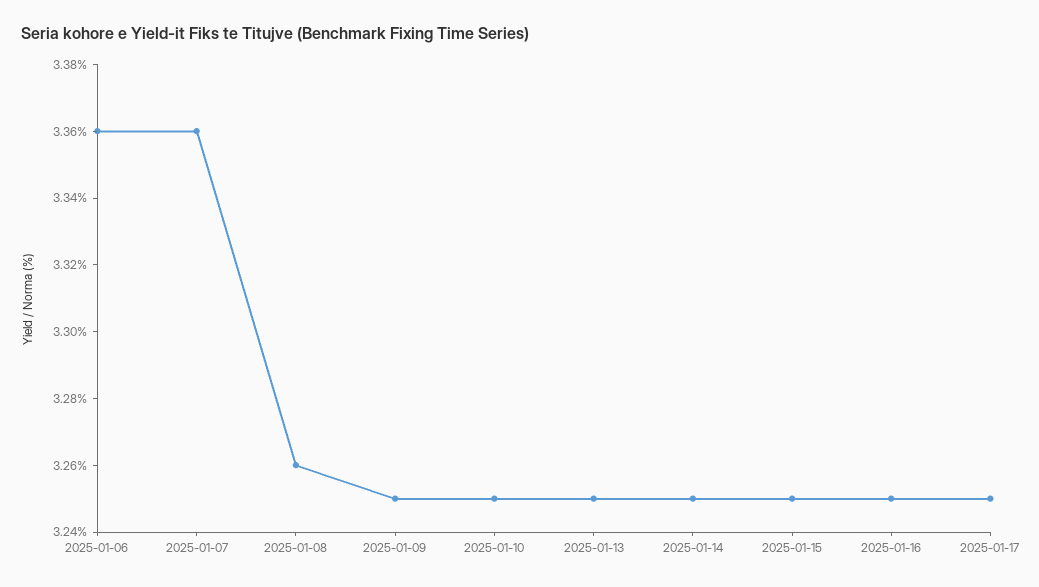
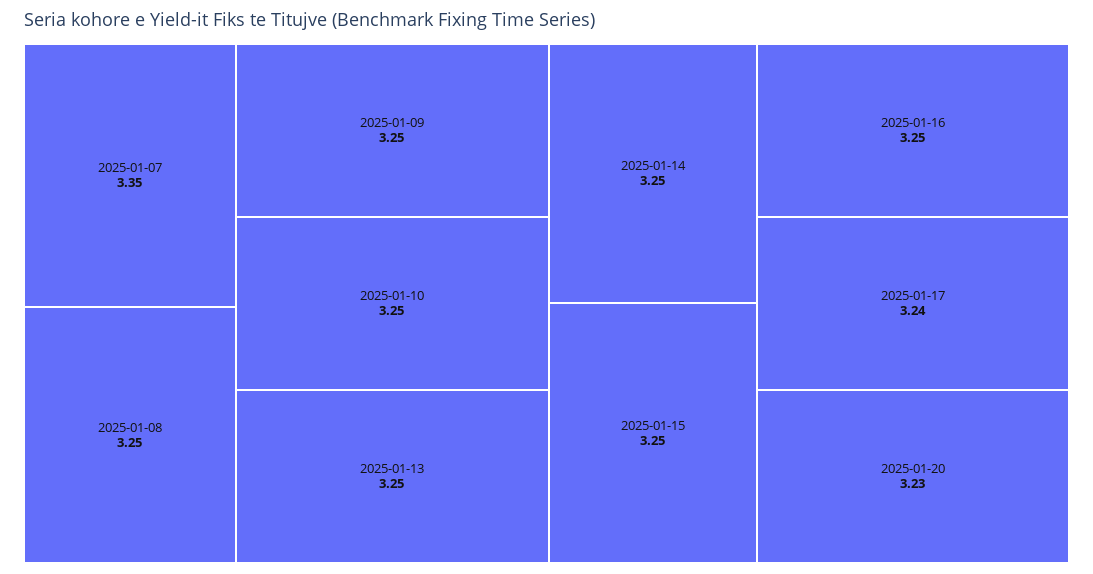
2025-01-06: 3.36 -> none
2025-01-07: 3.36 -> 3.35
2025-01-08: 3.26 -> 3.25
2025-01-17: 3.25 -> 3.24
2025-01-20: none -> 3.23

